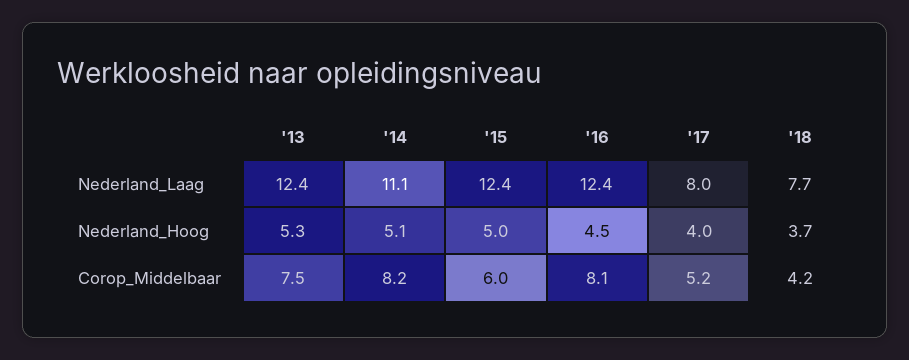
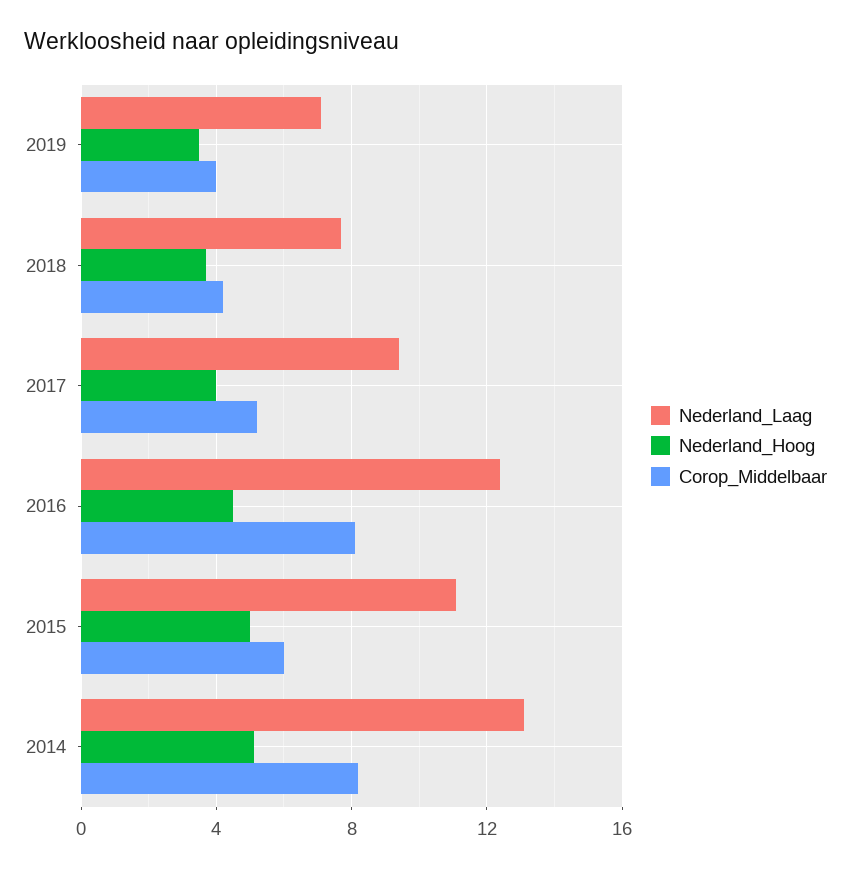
Nederland_Laag, '13: 12.4 -> none
Nederland_Laag, '14: 11.1 -> 13
Nederland_Laag, '15: 12.4 -> 11
Nederland_Laag, '17: 8 -> 9.5
Nederland_Hoog, '13: 5.3 -> none
Corop_Middelbaar, '13: 7.5 -> none
Nederland_Laag, 2019: none -> 7
Nederland_Hoog, 2019: none -> 3.5
Corop_Middelbaar, 2019: none -> 4

